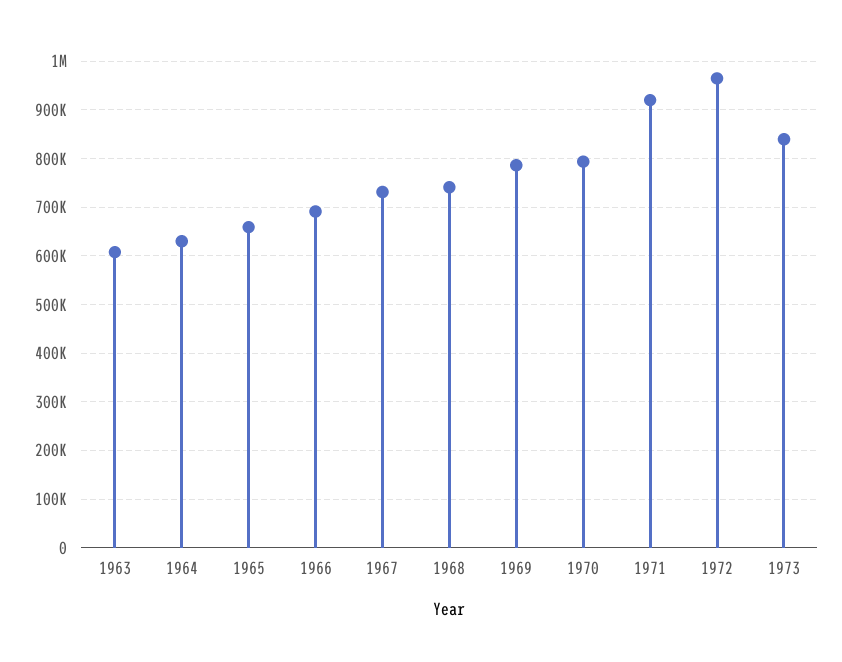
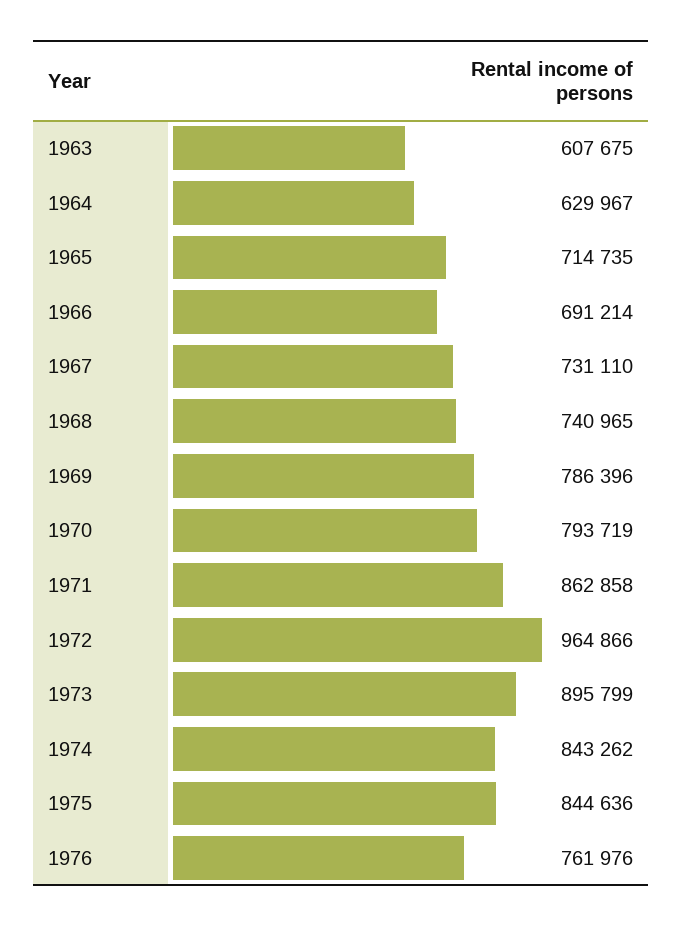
1965: 660000 -> 714735
1971: 920000 -> 862858
1973: 840000 -> 895799
1974: none -> 843262
1975: none -> 844636
1976: none -> 761976

